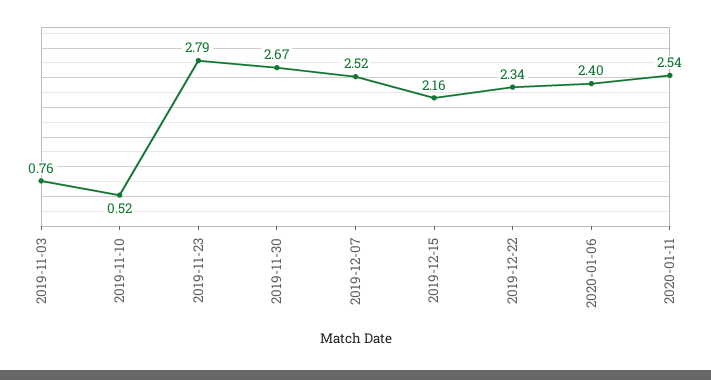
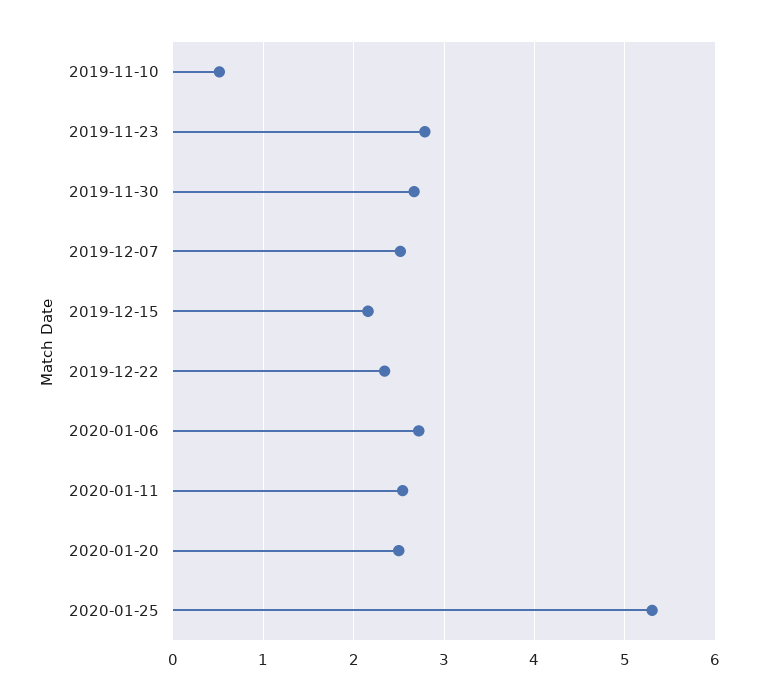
2019-11-03: 0.76 -> none
2020-01-06: 2.4 -> 2.7
2020-01-20: none -> 2.5
2020-01-25: none -> 5.3

